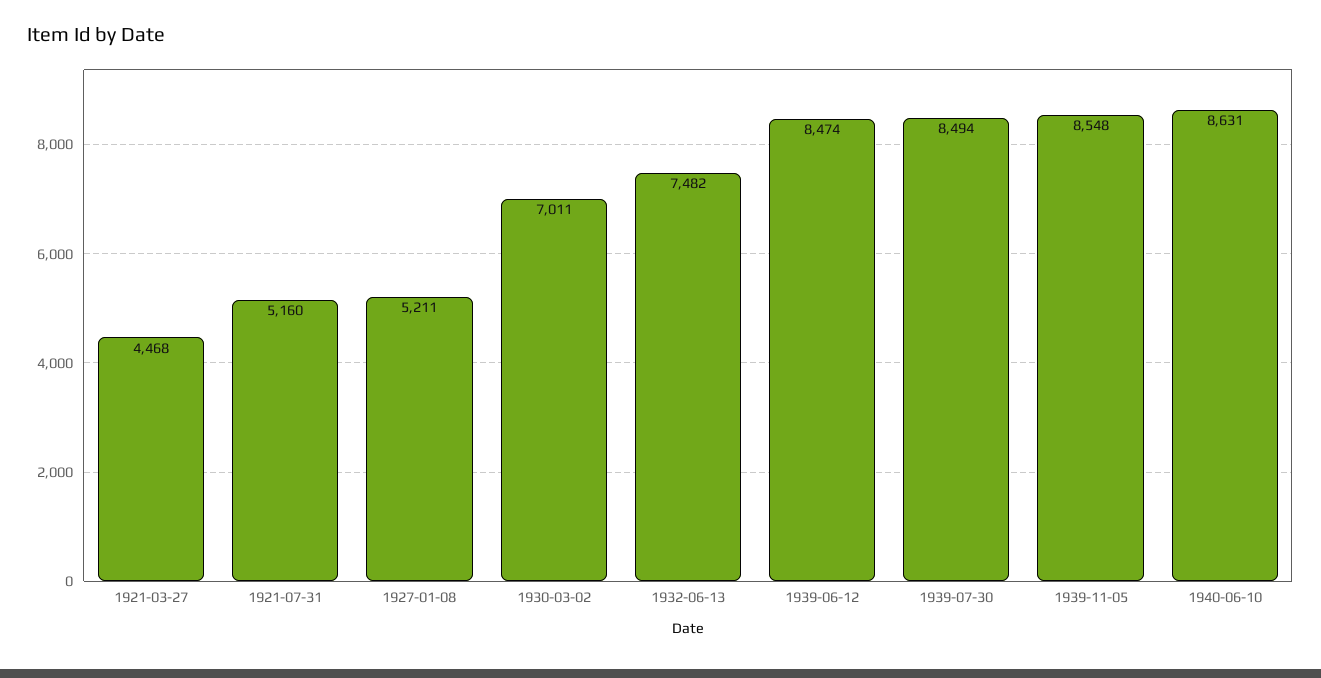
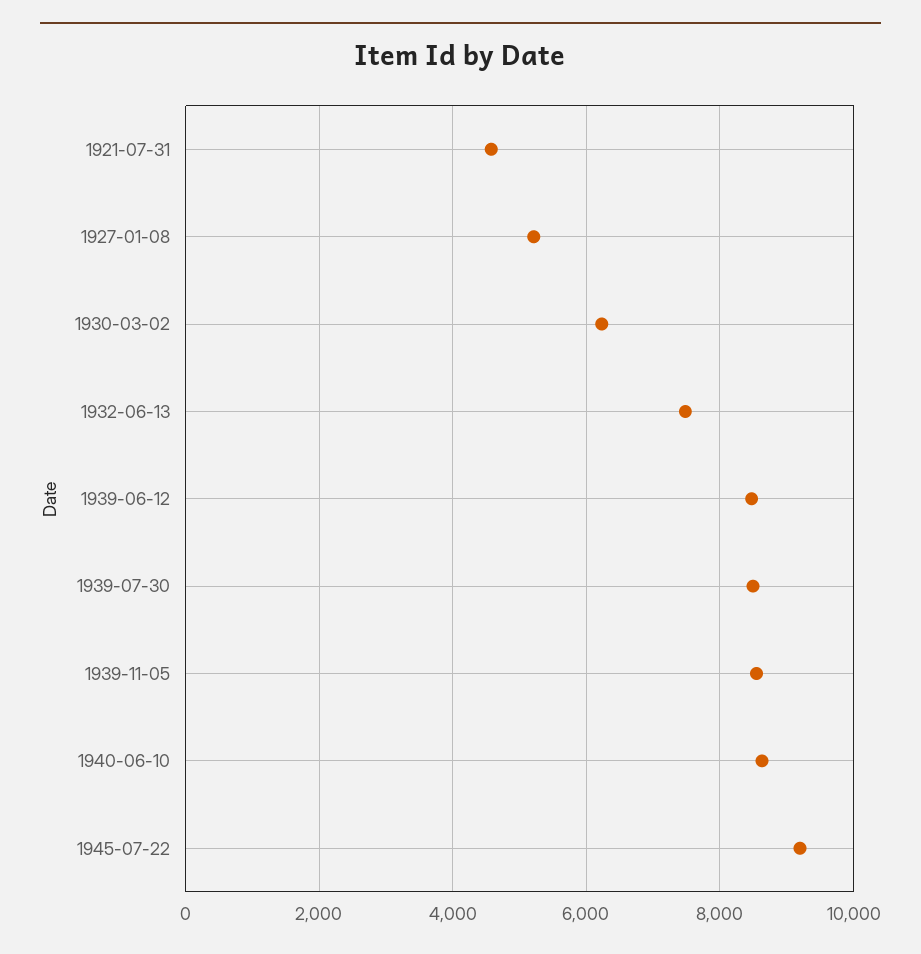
1921-03-27: 4468 -> none
1921-07-31: 5160 -> 4600
1930-03-02: 7011 -> 6200
1945-07-22: none -> 9200

